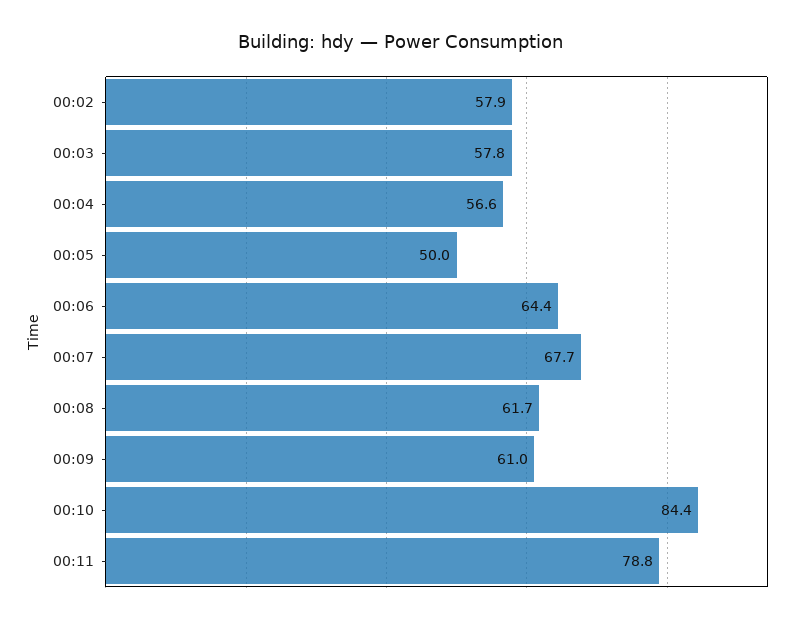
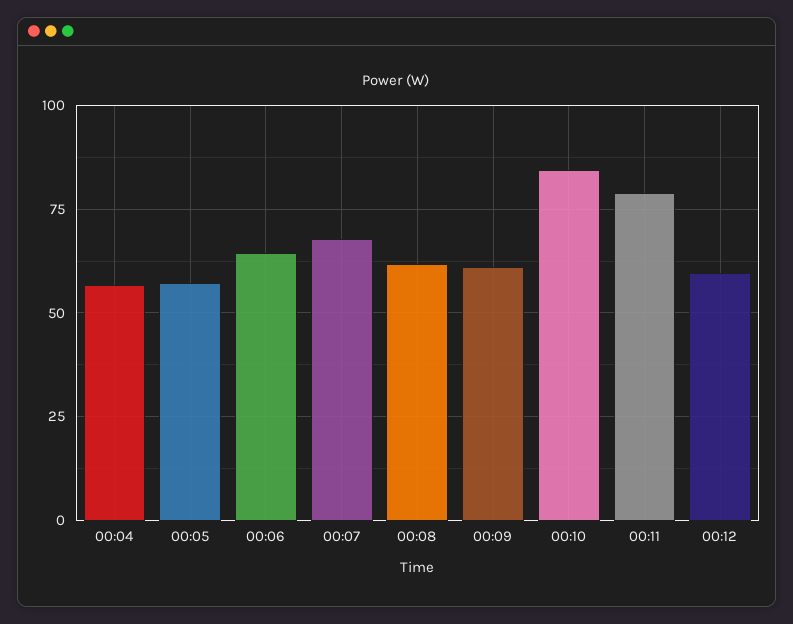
00:02: 57.9 -> none
00:03: 57.8 -> none
00:05: 50 -> 57.5
00:12: none -> 60

